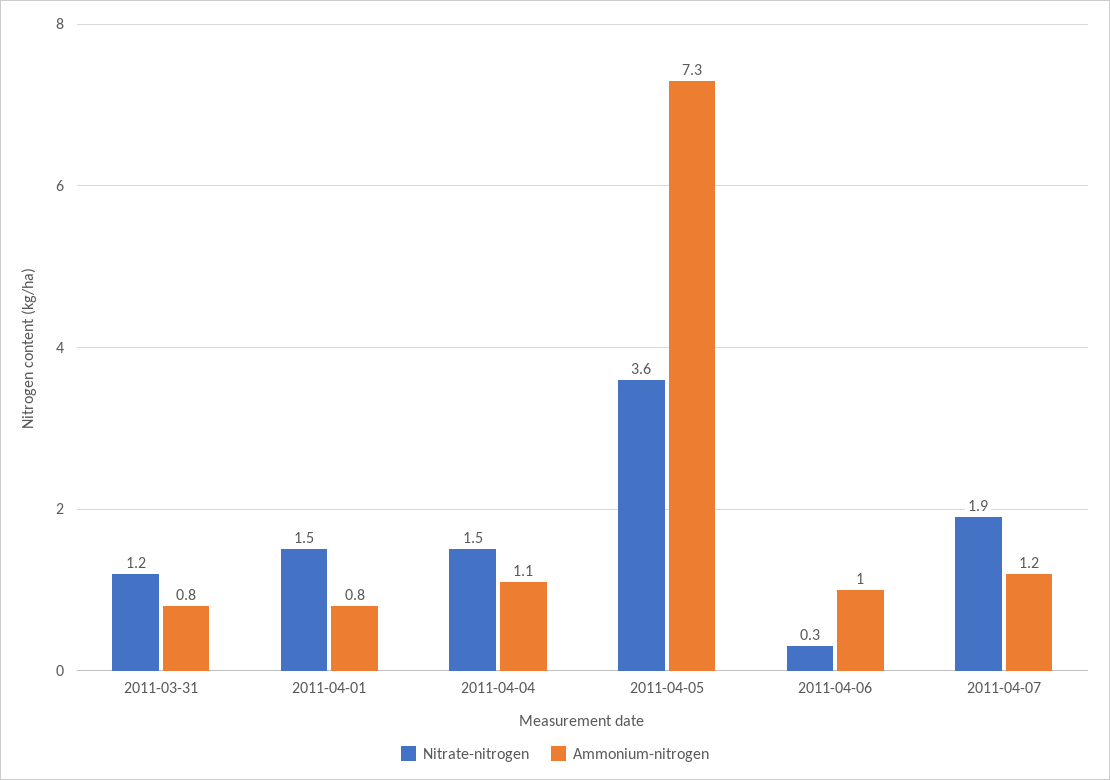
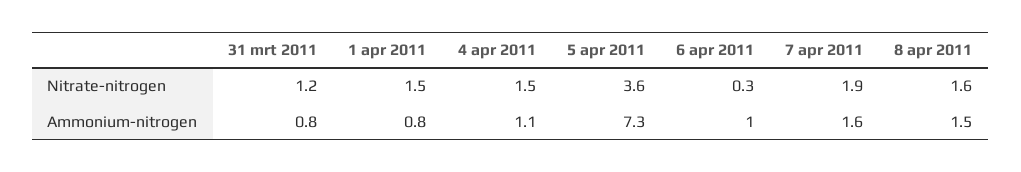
Ammonium-nitrogen, 2011-04-07: 1.2 -> 1.6
Nitrate-nitrogen, 8 apr 2011: none -> 1.6
Ammonium-nitrogen, 8 apr 2011: none -> 1.5

